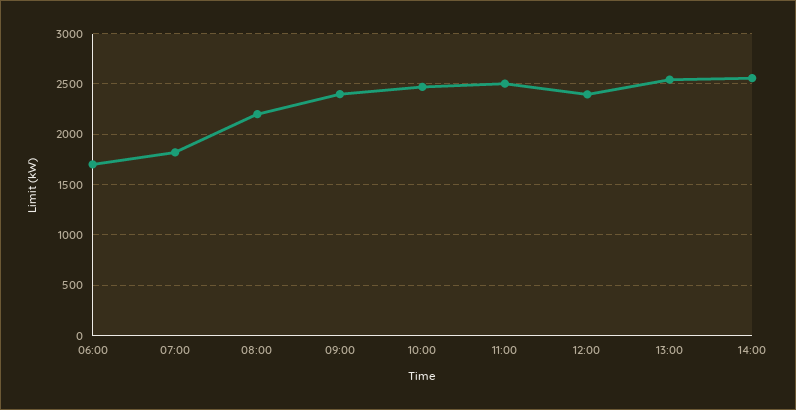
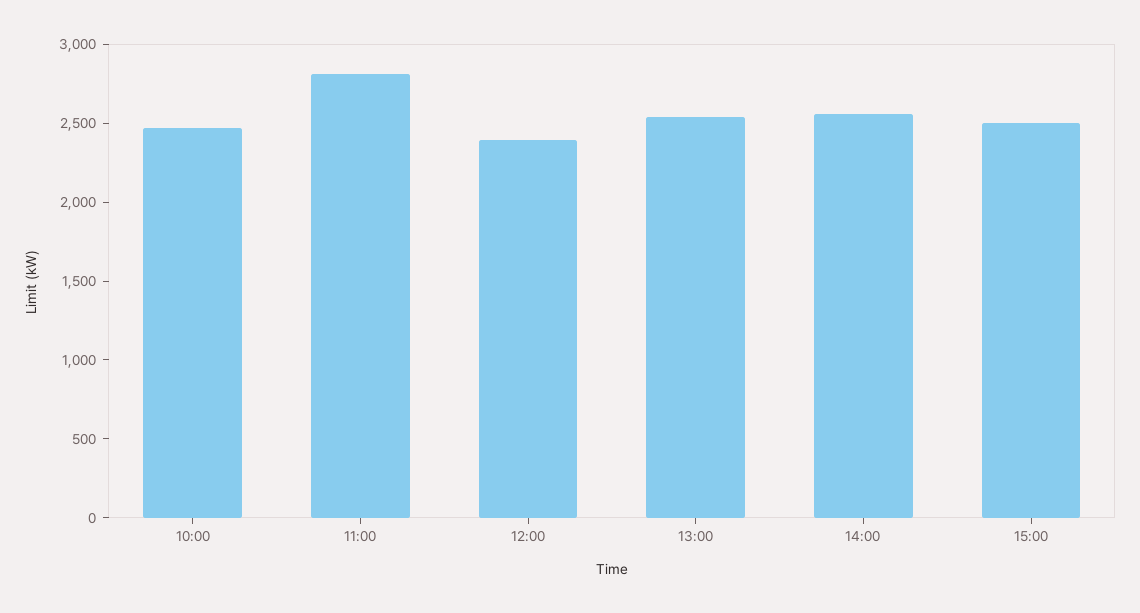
06:00: 1700 -> none
07:00: 1800 -> none
08:00: 2200 -> none
09:00: 2400 -> none
11:00: 2500 -> 2800
15:00: none -> 2500

